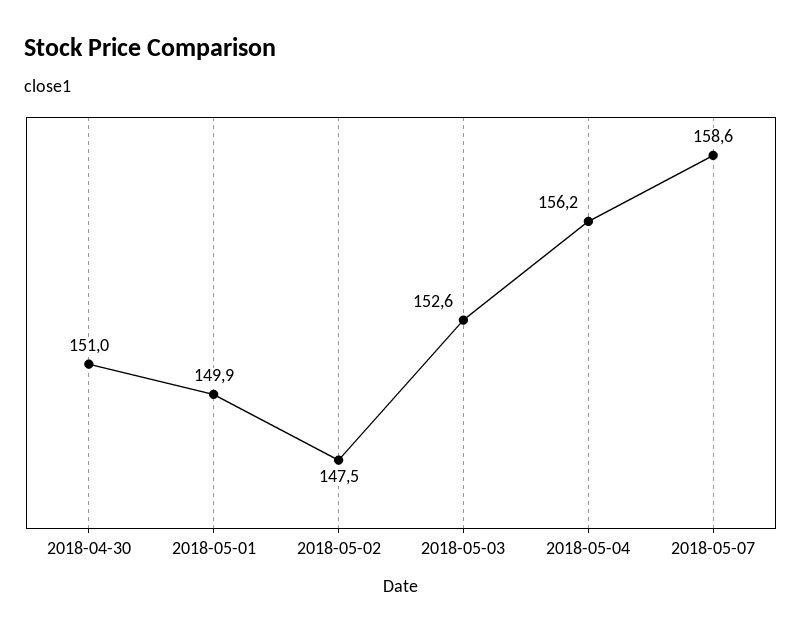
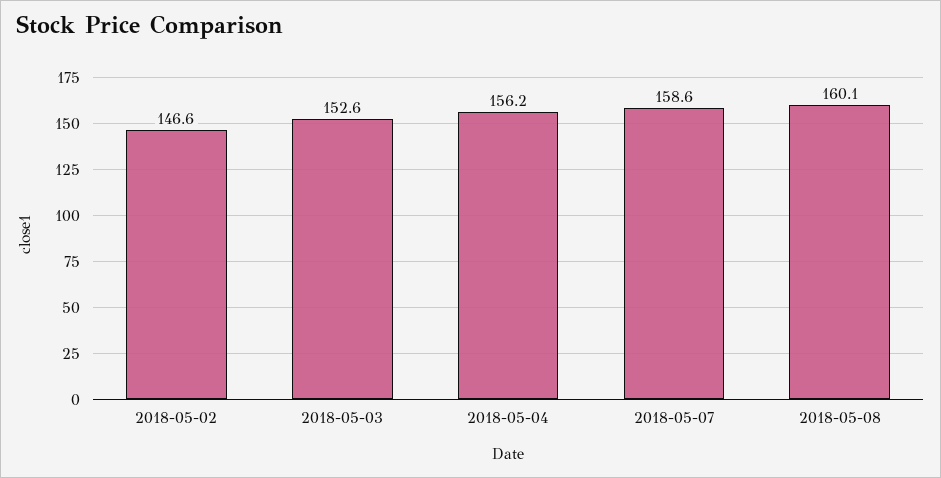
2018-04-30: 151 -> none
2018-05-01: 149.9 -> none
2018-05-02: 147.5 -> 146.6
2018-05-08: none -> 160.1

